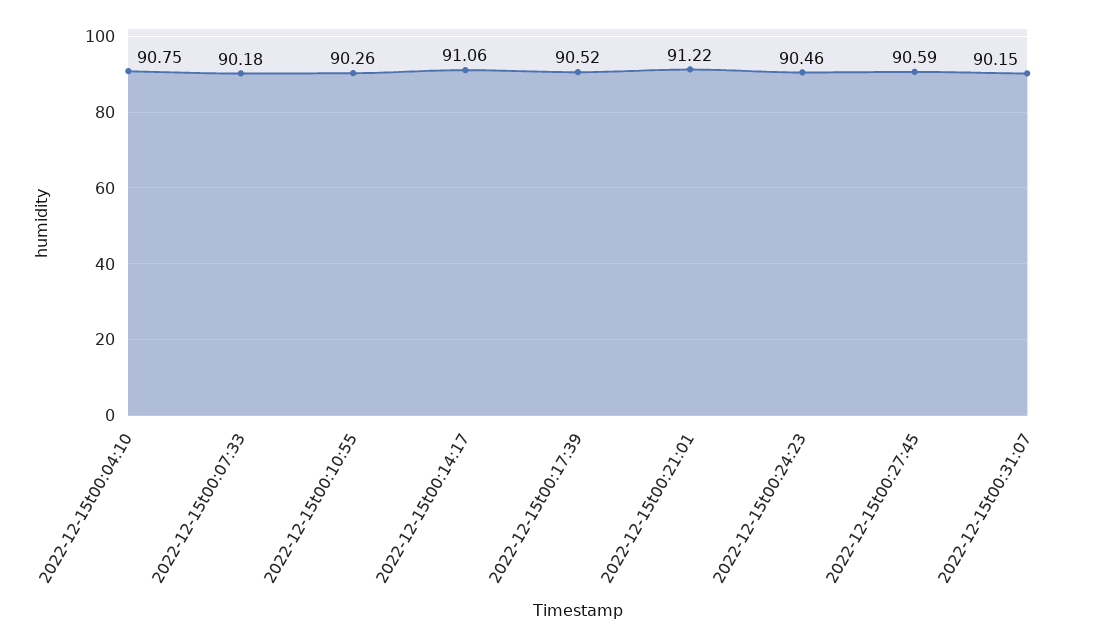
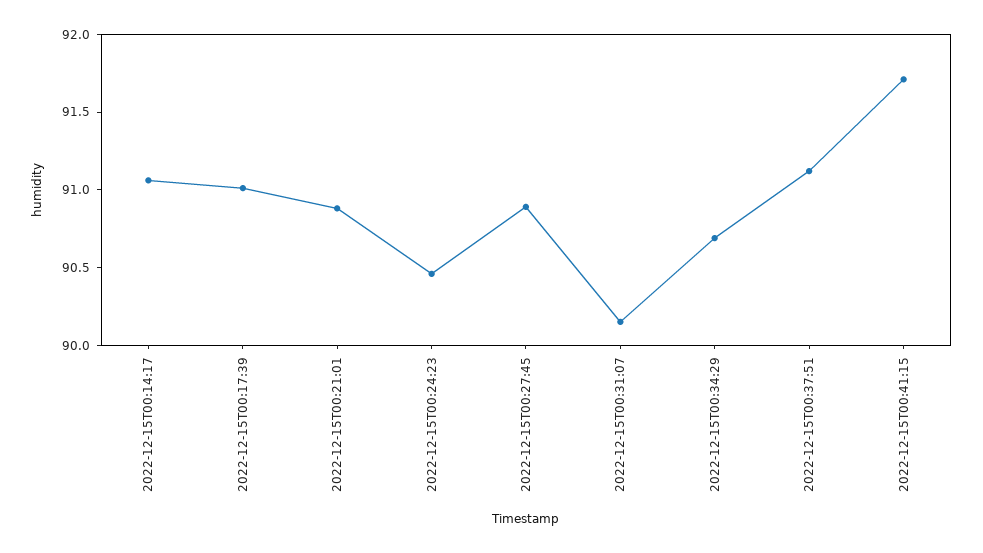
2022-12-15t00:04:10: 90.75 -> none
2022-12-15t00:07:33: 90.18 -> none
2022-12-15t00:10:55: 90.26 -> none
2022-12-15t00:17:39: 90.52 -> 91
2022-12-15t00:21:01: 91.22 -> 90.9
2022-12-15t00:27:45: 90.59 -> 90.9
2022-12-15T00:34:29: none -> 90.7
2022-12-15T00:37:51: none -> 91.1
2022-12-15T00:41:15: none -> 91.7

